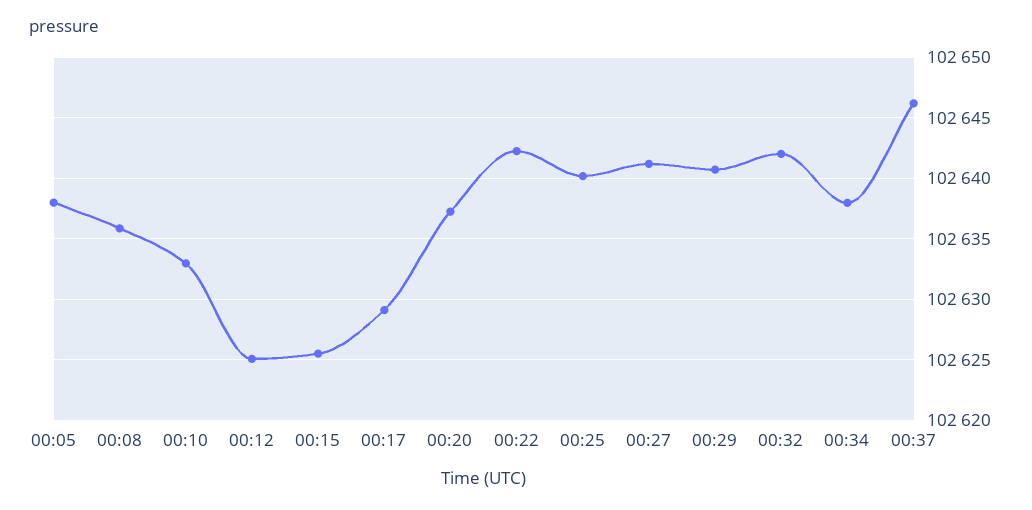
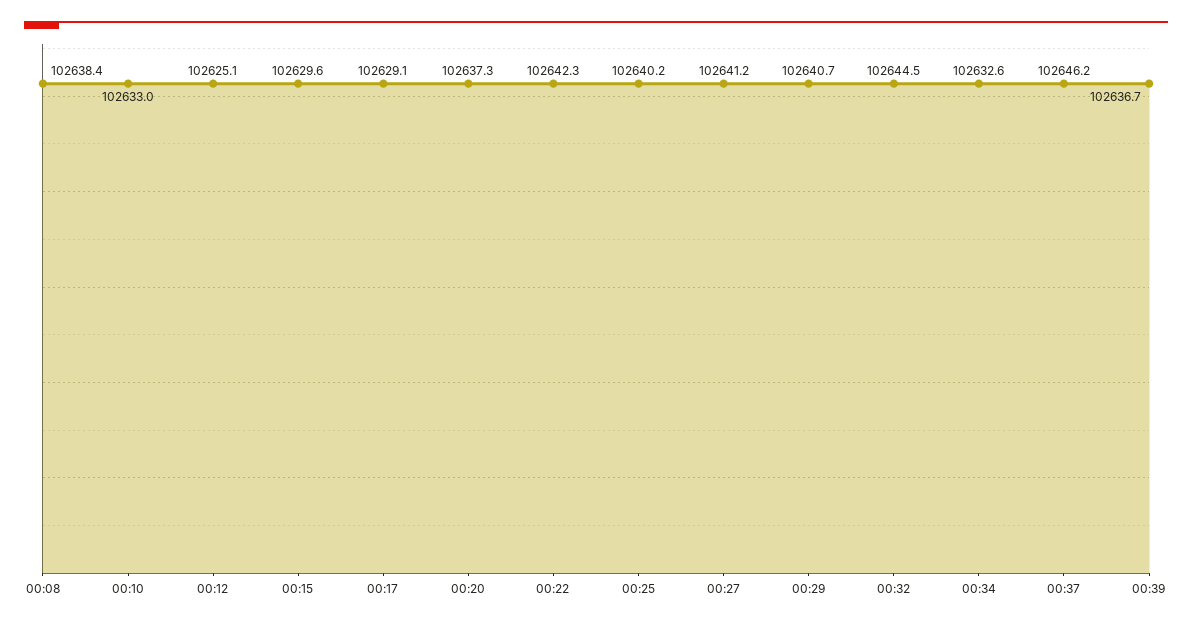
00:05: 102638 -> none
00:08: 102636 -> 102638.4
00:15: 102625.5 -> 102629.6
00:32: 102642 -> 102644.5
00:34: 102638 -> 102632.6
00:39: none -> 102636.7

